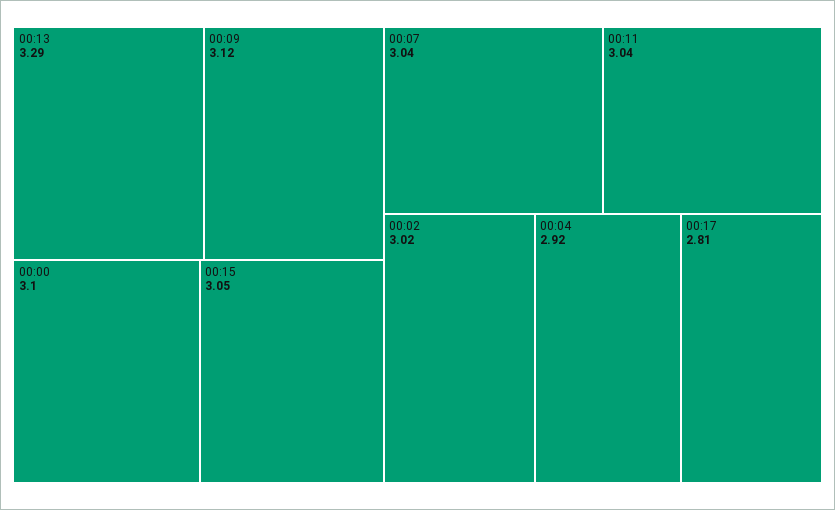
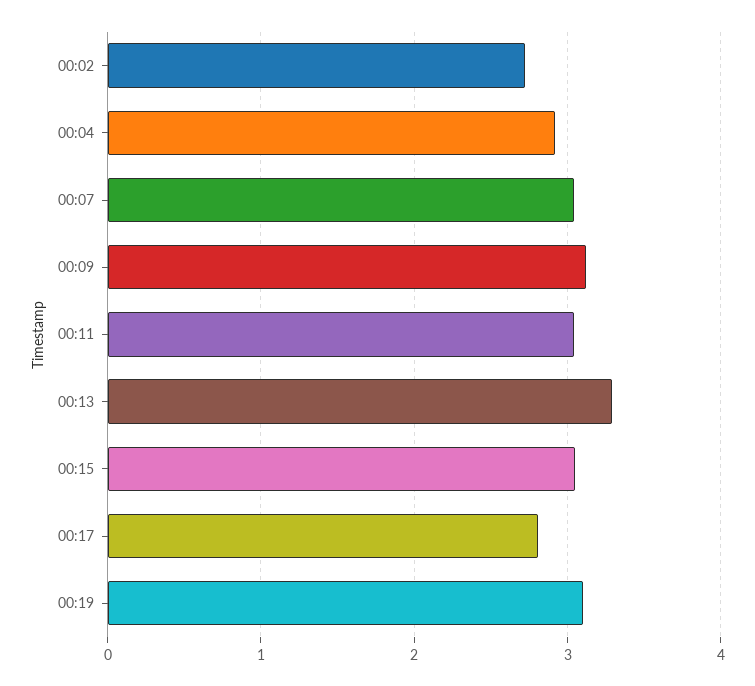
00:00: 3.1 -> none
00:02: 3.02 -> 2.7
00:19: none -> 3.1

